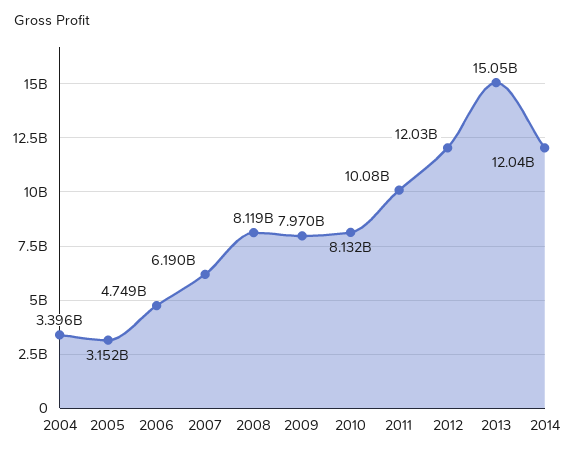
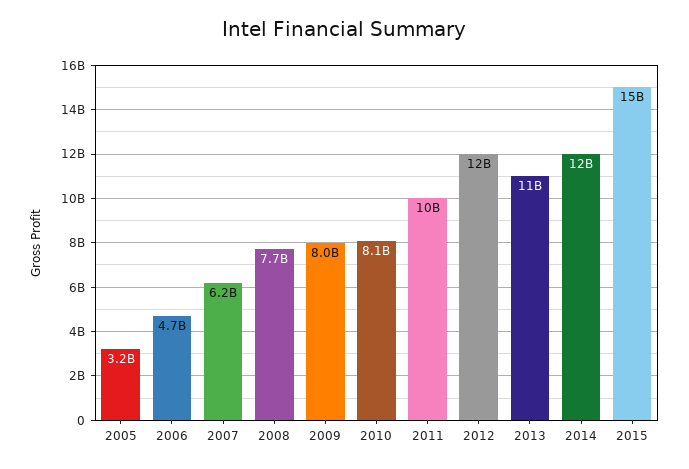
2004: 3396000000 -> none
2008: 8119000000 -> 7700000000
2013: 15050000000 -> 11000000000
2015: none -> 15000000000

